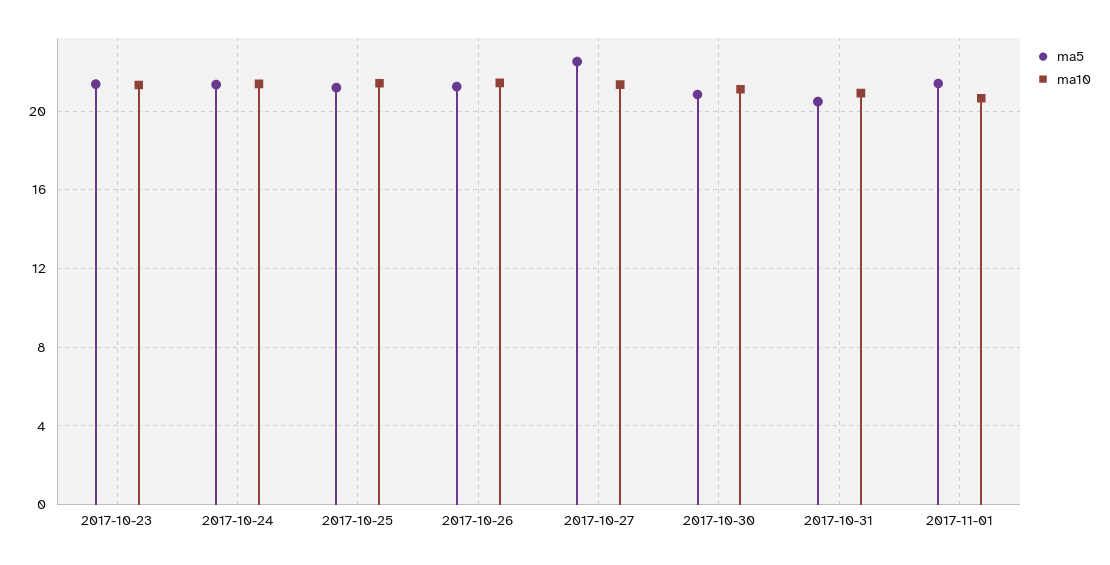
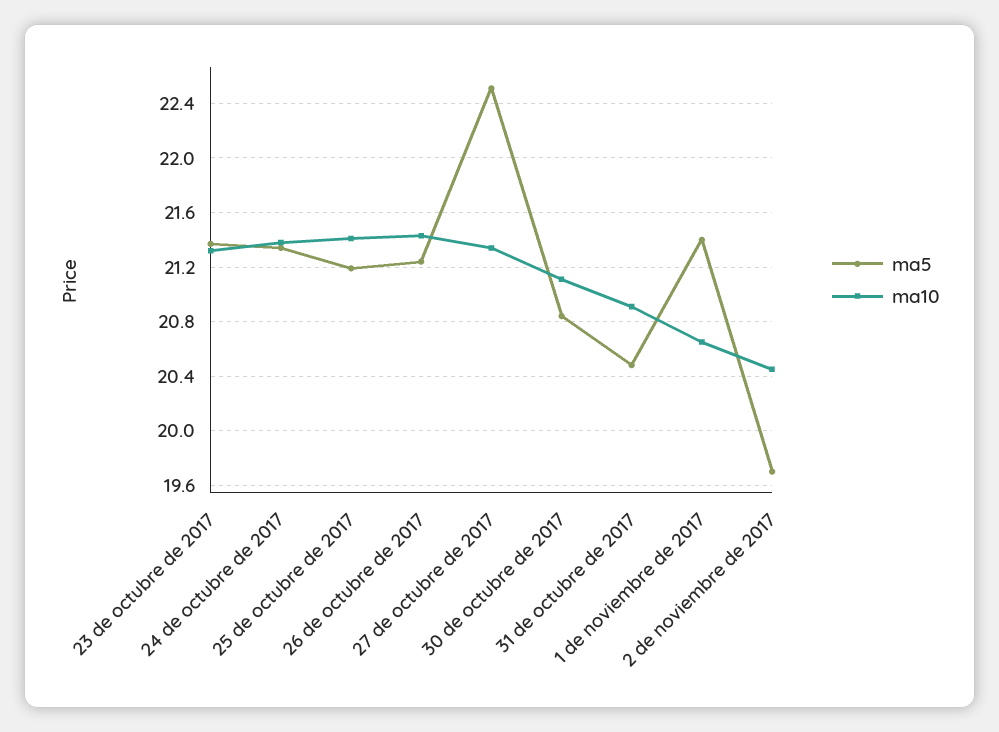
ma5, 2 de noviembre de 2017: none -> 19.7
ma10, 2 de noviembre de 2017: none -> 20.45

